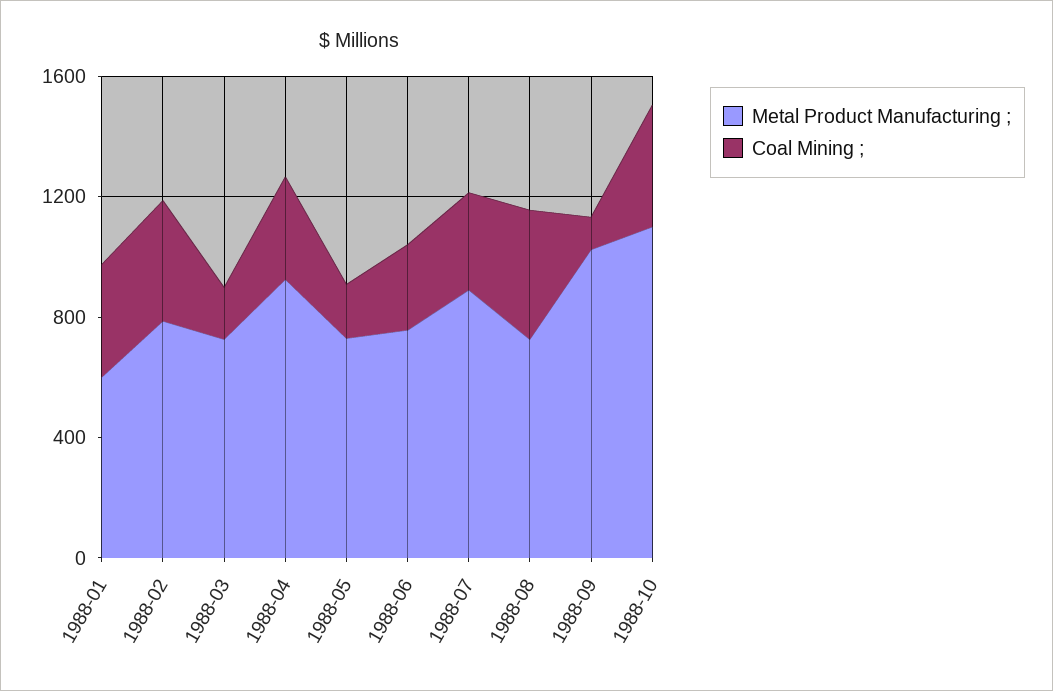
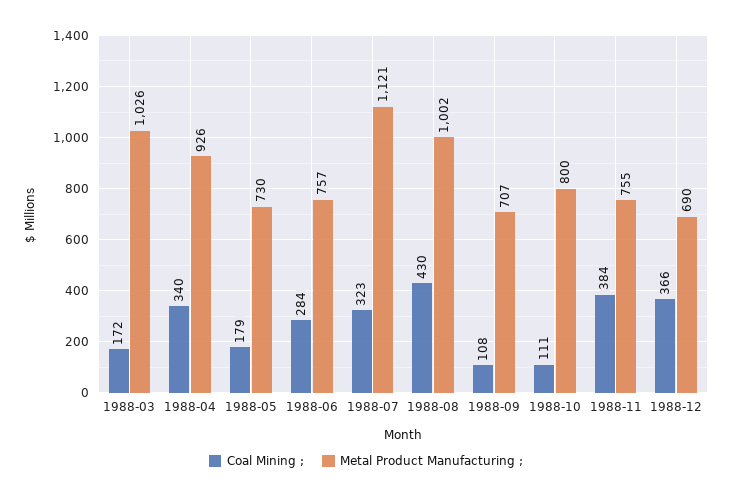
Metal Product Manufacturing ;, 1988-01: 600 -> none
Coal Mining ;, 1988-01: 400 -> none
Metal Product Manufacturing ;, 1988-02: 800 -> none
Coal Mining ;, 1988-02: 400 -> none
Metal Product Manufacturing ;, 1988-03: 700 -> 1026
Metal Product Manufacturing ;, 1988-07: 900 -> 1121
Metal Product Manufacturing ;, 1988-08: 700 -> 1002
Metal Product Manufacturing ;, 1988-09: 1000 -> 707
Metal Product Manufacturing ;, 1988-10: 1100 -> 800
Coal Mining ;, 1988-10: 400 -> 111
Coal Mining ;, 1988-11: none -> 384
Metal Product Manufacturing ;, 1988-11: none -> 755
Coal Mining ;, 1988-12: none -> 366
Metal Product Manufacturing ;, 1988-12: none -> 690

